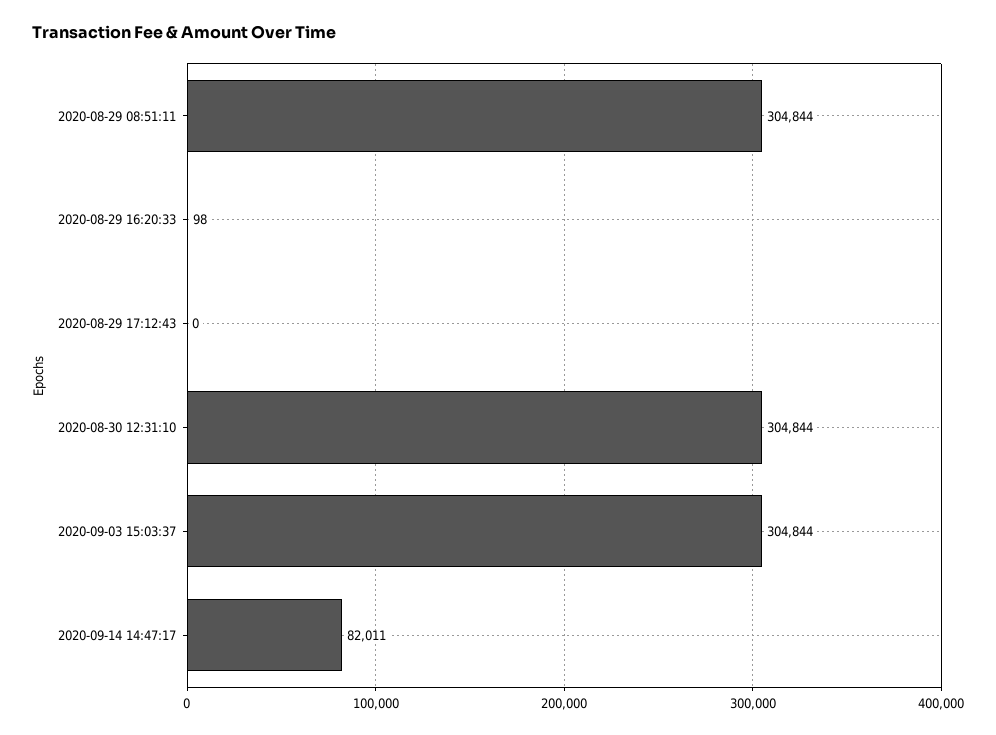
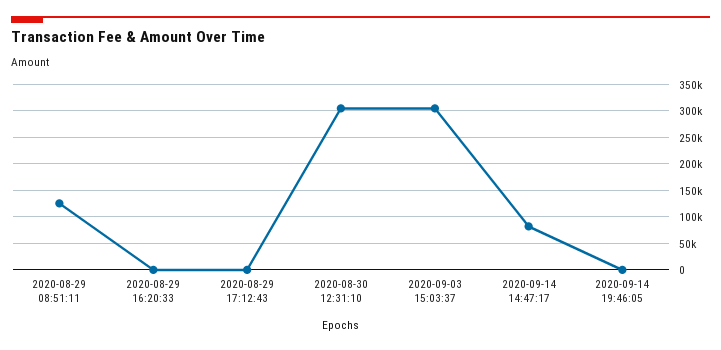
2020-08-29 08:51:11: 304844 -> 125000
2020-09-14 19:46:05: none -> 0

